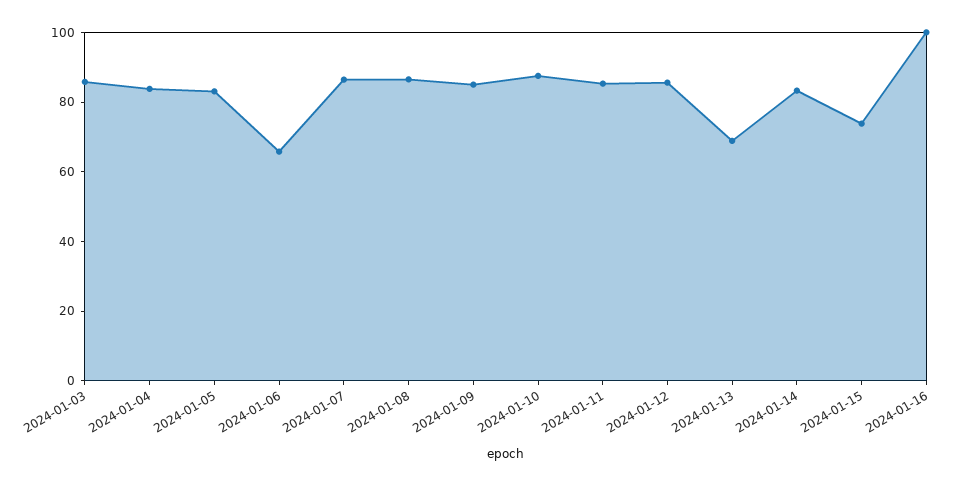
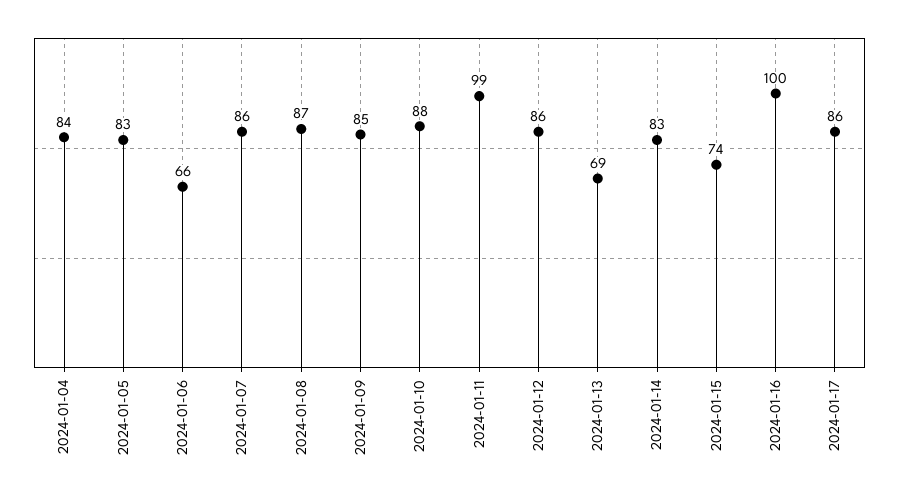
2024-01-03: 85 -> none
2024-01-11: 85 -> 99
2024-01-17: none -> 86

